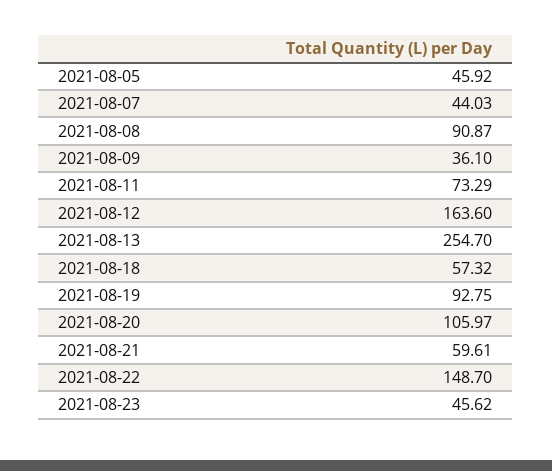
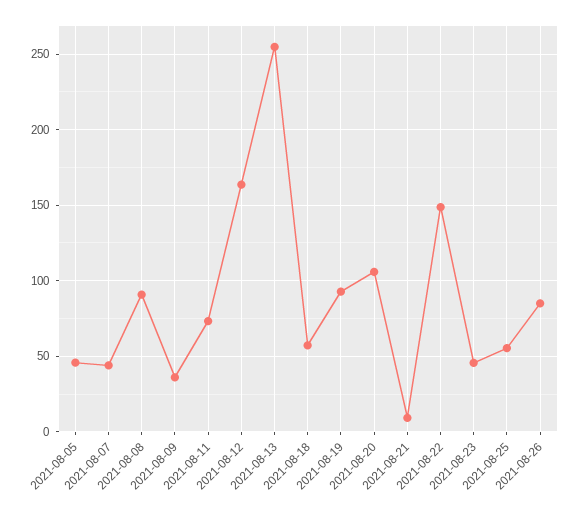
2021-08-21: 59.61 -> 10
2021-08-25: none -> 55
2021-08-26: none -> 85

